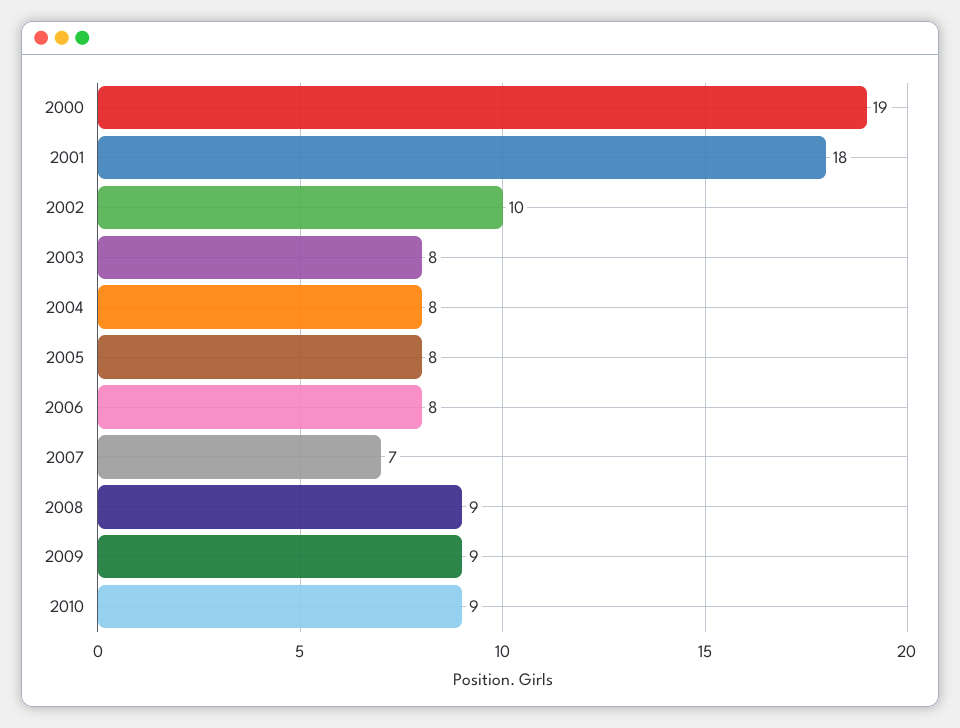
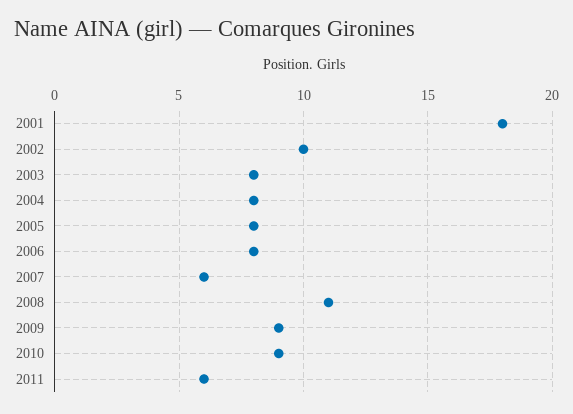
2000: 19 -> none
2007: 7 -> 6
2008: 9 -> 11
2011: none -> 6

